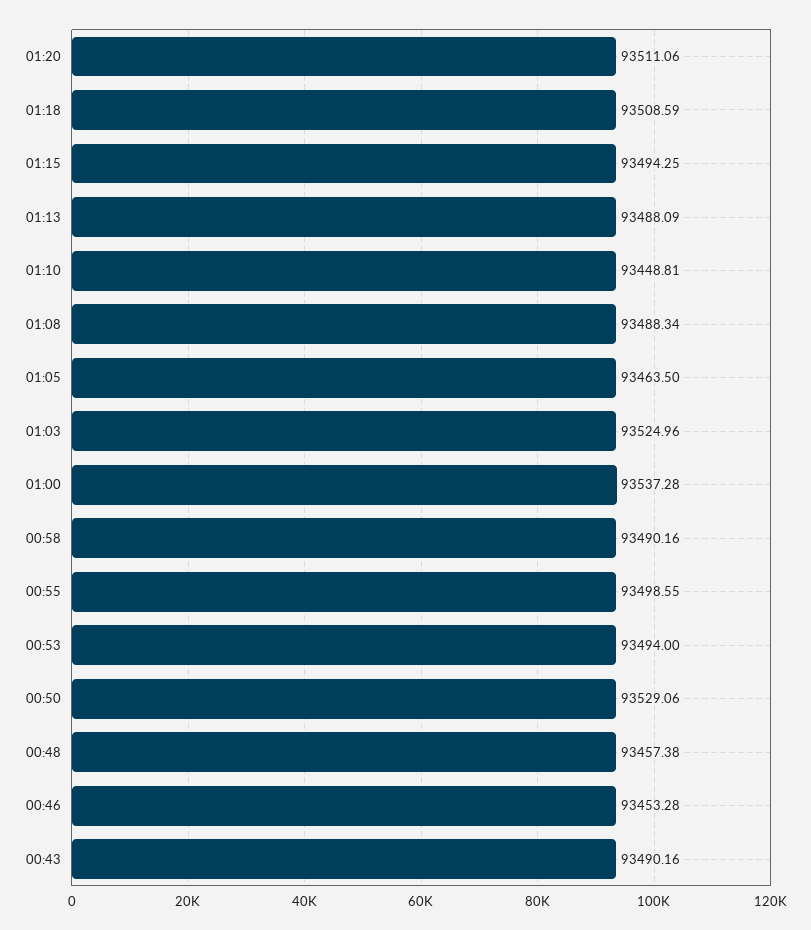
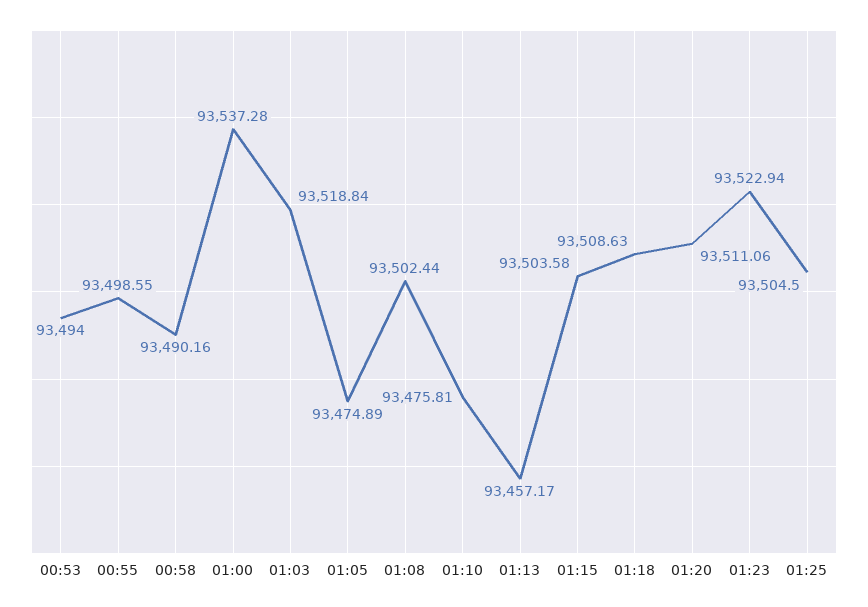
01:18: 93508.59 -> 93508.63
01:15: 93494.25 -> 93503.58
01:13: 93488.09 -> 93457.17
01:10: 93448.81 -> 93475.81
01:08: 93488.34 -> 93502.44
01:05: 93463.5 -> 93474.89
01:03: 93524.96 -> 93518.84
00:50: 93529.06 -> none
00:48: 93457.38 -> none
00:46: 93453.28 -> none
00:43: 93490.16 -> none
01:23: none -> 93522.94
01:25: none -> 93504.5

